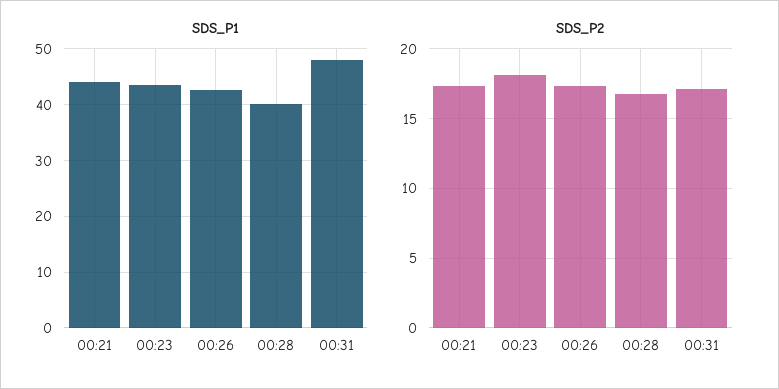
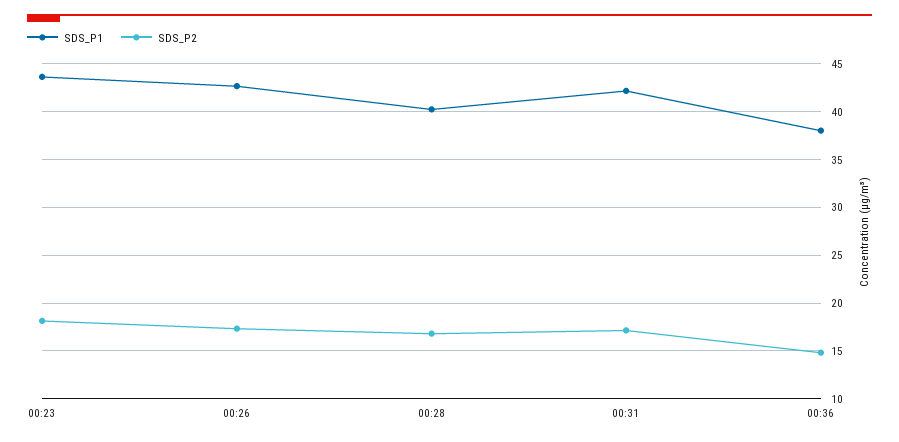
SDS_P1, 00:21: 44 -> none
SDS_P1, 00:31: 48 -> 42
SDS_P2, 00:21: 17.5 -> none
SDS_P1, 00:36: none -> 38
SDS_P2, 00:36: none -> 15

